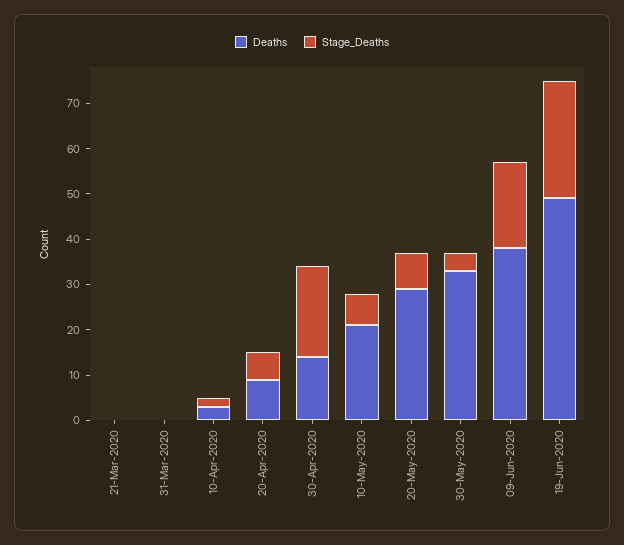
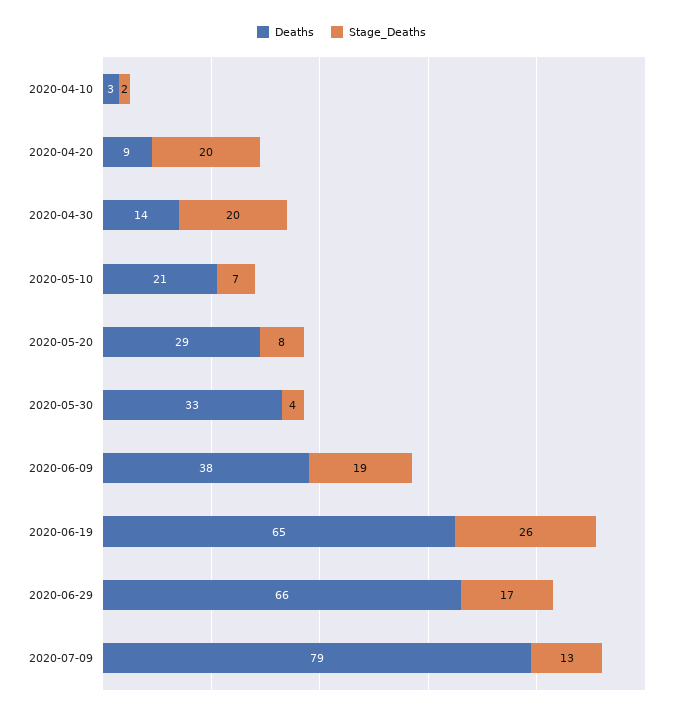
Deaths, 21-Mar-2020: 0 -> none
Stage_Deaths, 21-Mar-2020: 0 -> none
Deaths, 31-Mar-2020: 0 -> none
Stage_Deaths, 31-Mar-2020: 0 -> none
Stage_Deaths, 20-Apr-2020: 5 -> 20
Deaths, 19-Jun-2020: 50 -> 65
Deaths, 2020-06-29: none -> 66
Stage_Deaths, 2020-06-29: none -> 17
Deaths, 2020-07-09: none -> 79
Stage_Deaths, 2020-07-09: none -> 13

